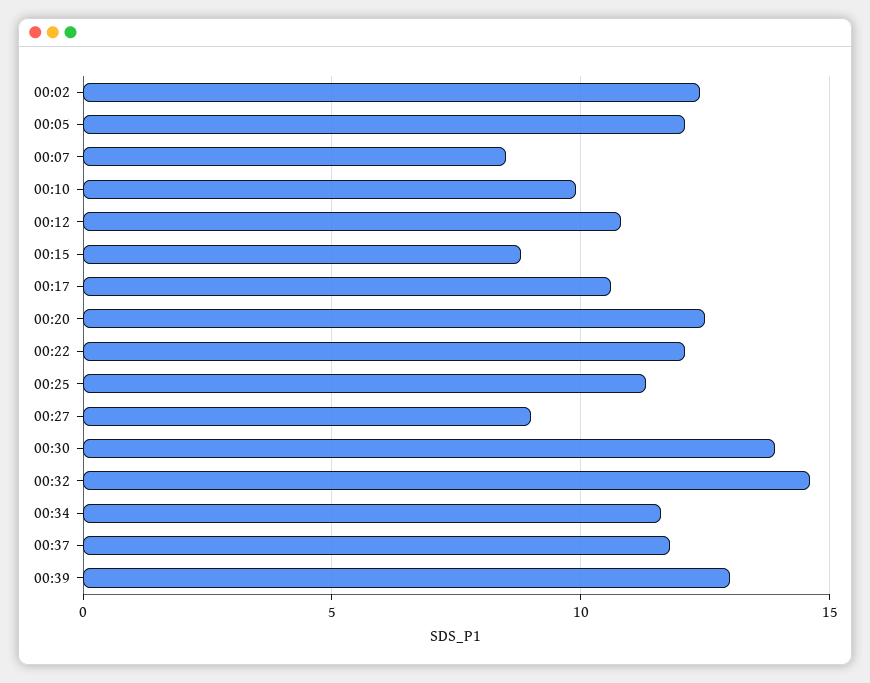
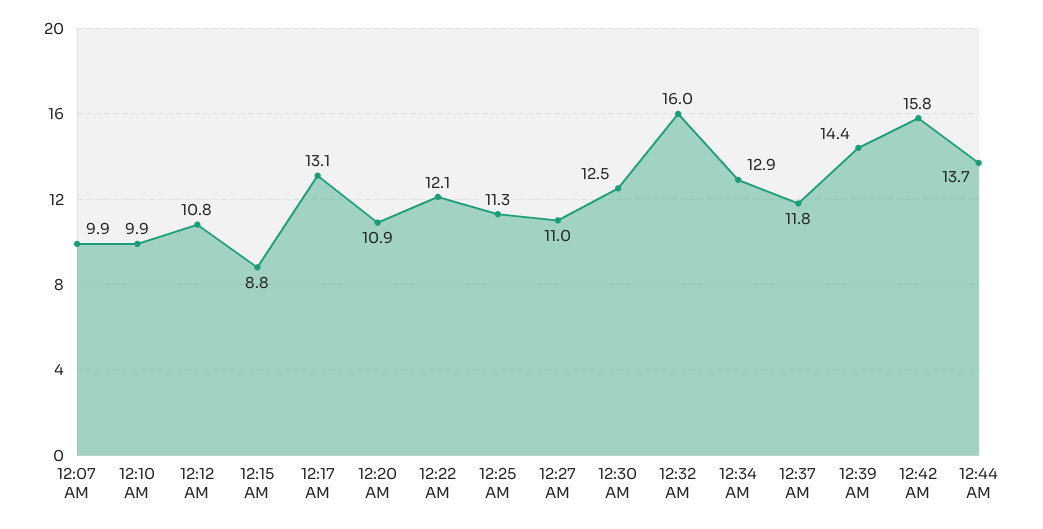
00:02: 12.5 -> none
00:05: 12 -> none
00:07: 8.5 -> 9.9
00:17: 10.5 -> 13.1
00:20: 12.5 -> 10.9
00:27: 9 -> 11
00:30: 14 -> 12.5
00:32: 14.5 -> 16
00:34: 11.5 -> 12.9
00:39: 13 -> 14.4
12:42 AM: none -> 15.8
12:44 AM: none -> 13.7

